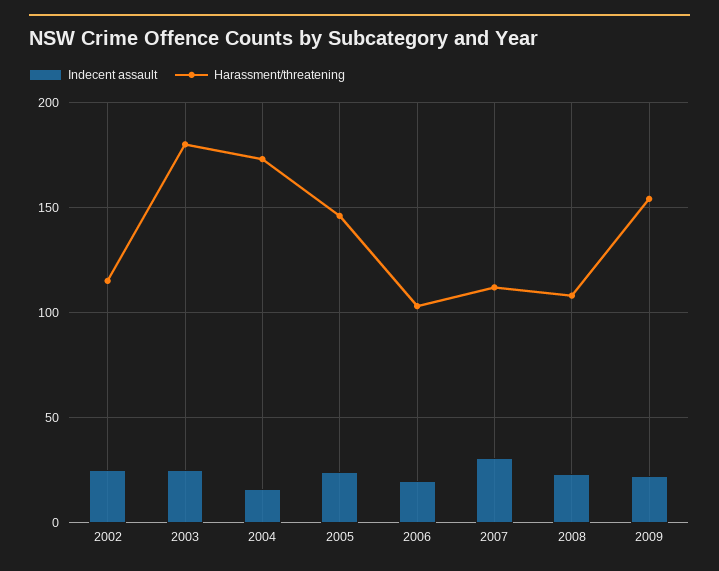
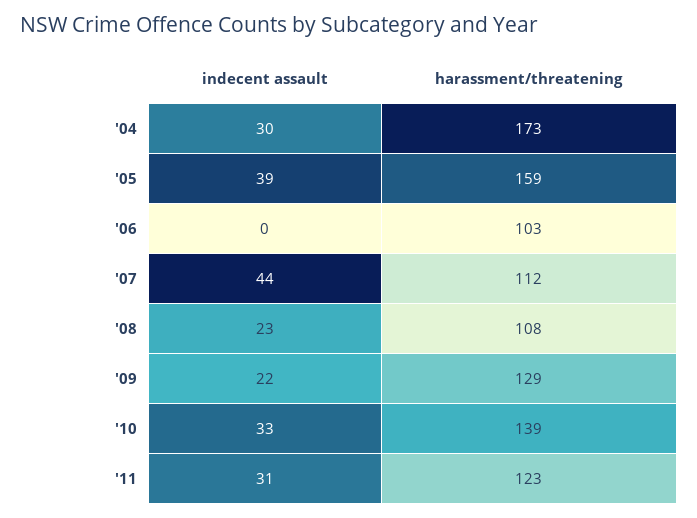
Indecent assault, 2002: 25 -> none
Harassment/threatening, 2002: 115 -> none
Indecent assault, 2003: 25 -> none
Harassment/threatening, 2003: 180 -> none
Indecent assault, 2004: 15 -> 30
Indecent assault, 2005: 25 -> 39
Harassment/threatening, 2005: 145 -> 159
Indecent assault, 2006: 20 -> 0
Indecent assault, 2007: 30 -> 44
Harassment/threatening, 2009: 155 -> 129
Indecent assault, '10: none -> 33
Harassment/threatening, '10: none -> 139
Indecent assault, '11: none -> 31
Harassment/threatening, '11: none -> 123

